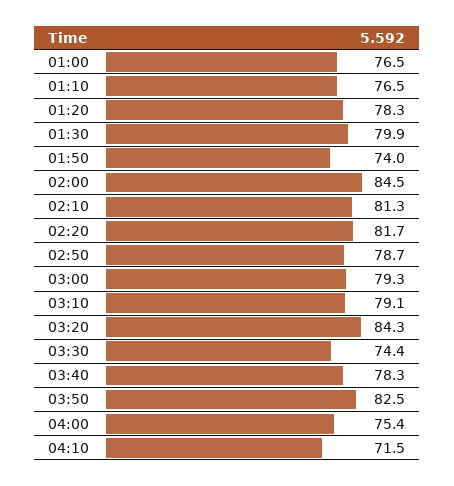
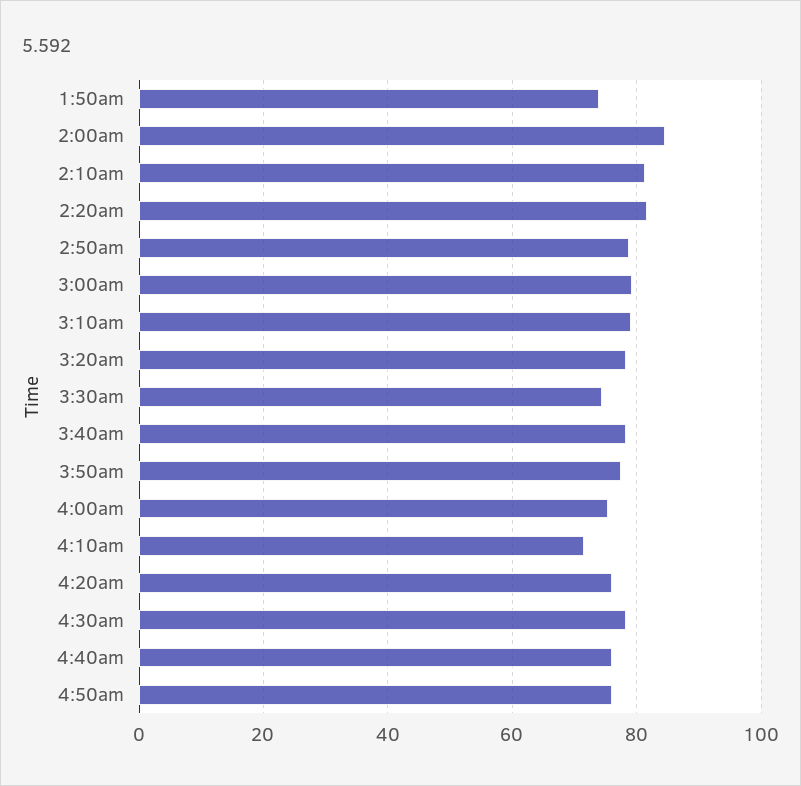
01:00: 76.5 -> none
01:10: 76.5 -> none
01:20: 78.3 -> none
01:30: 79.9 -> none
03:20: 84.3 -> 78
03:50: 82.5 -> 78
4:20am: none -> 76
4:30am: none -> 78
4:40am: none -> 76
4:50am: none -> 76

